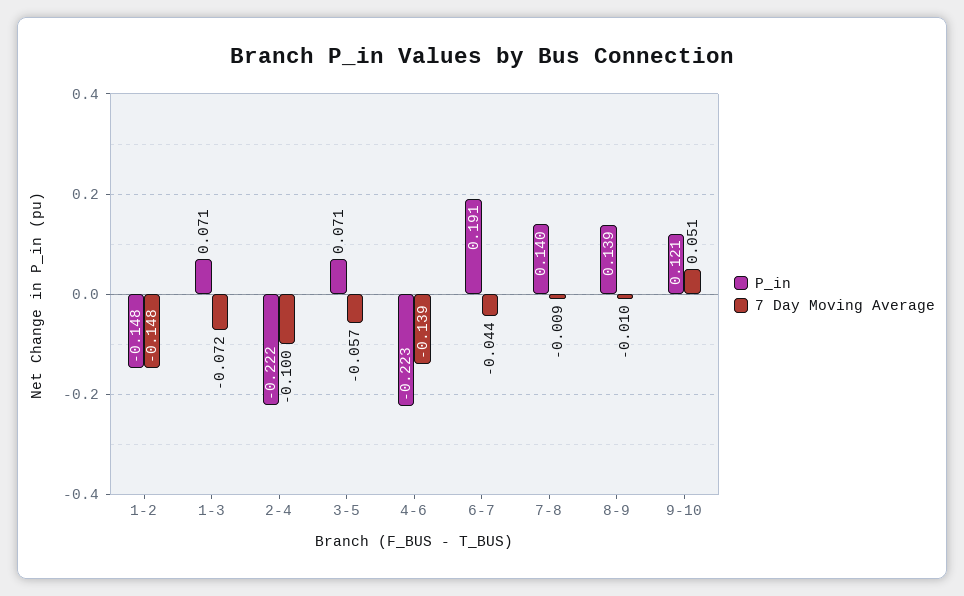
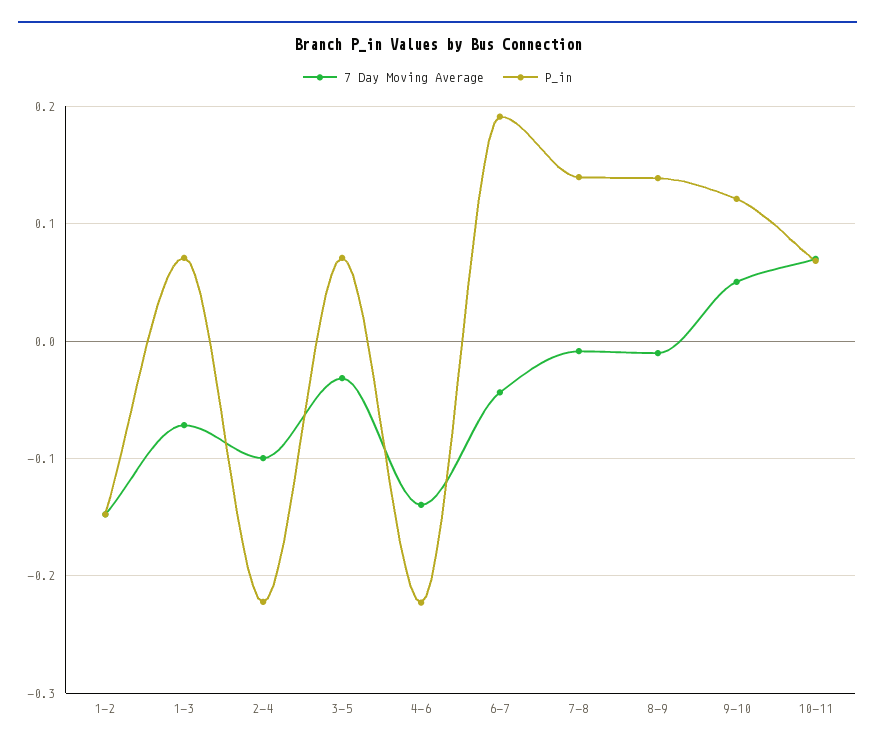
7 Day Moving Average, 3-5: -0.057 -> -0.03
7 Day Moving Average, 10-11: none -> 0.07
P_in, 10-11: none -> 0.07

